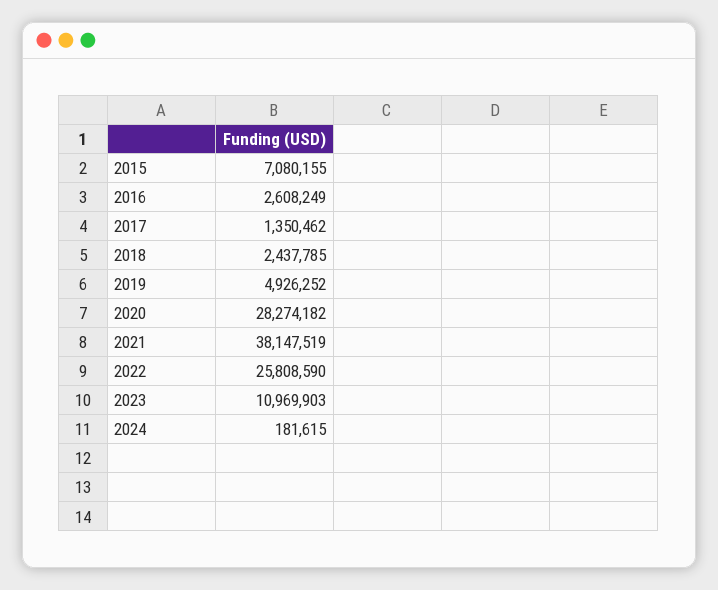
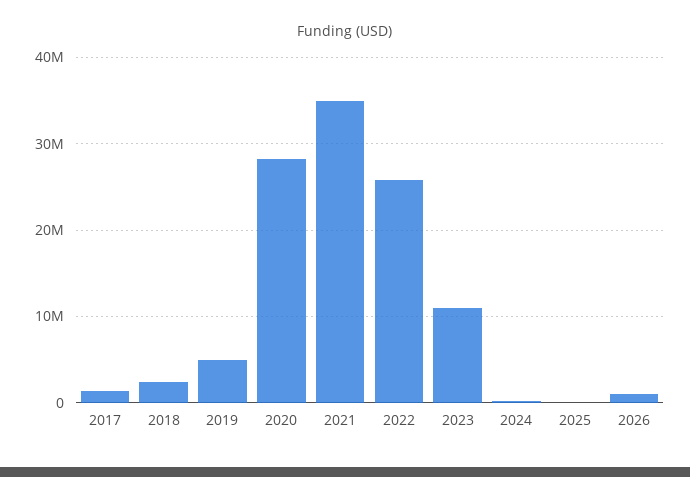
2015: 7080155 -> none
2016: 2608249 -> none
2021: 38147519 -> 35000000
2025: none -> 0
2026: none -> 1000000

